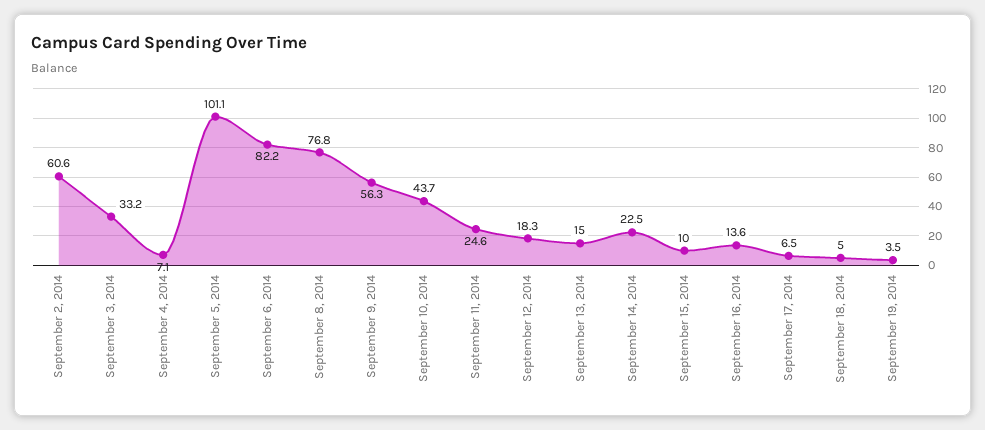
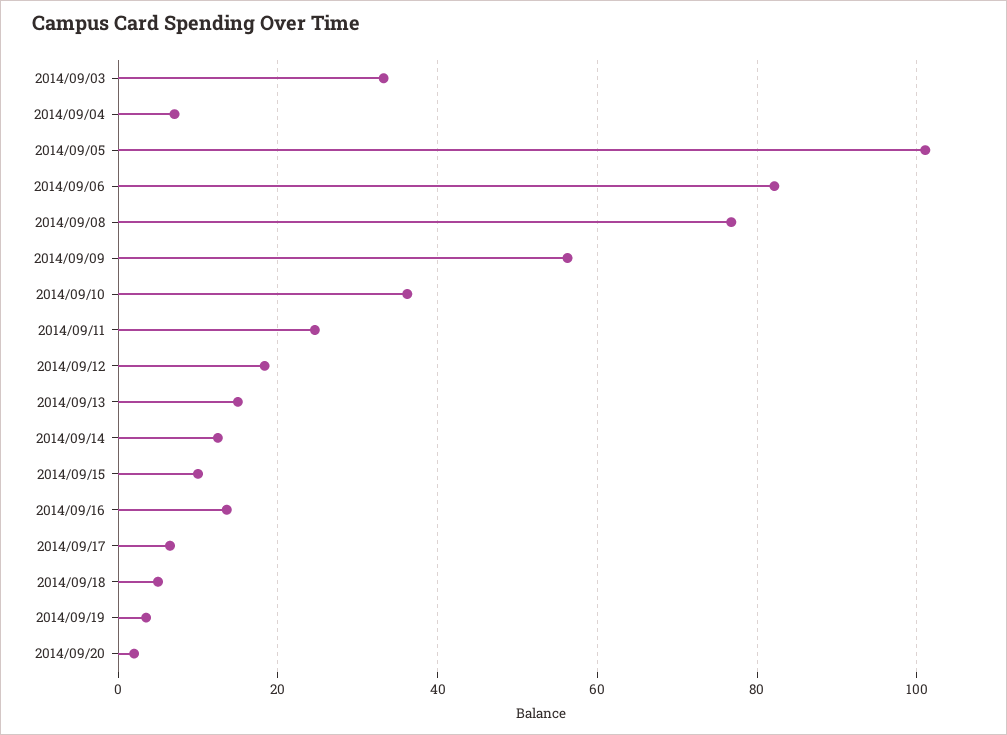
September 2, 2014: 60.6 -> none
September 10, 2014: 43.7 -> 36
September 14, 2014: 22.5 -> 12
2014/09/20: none -> 2

